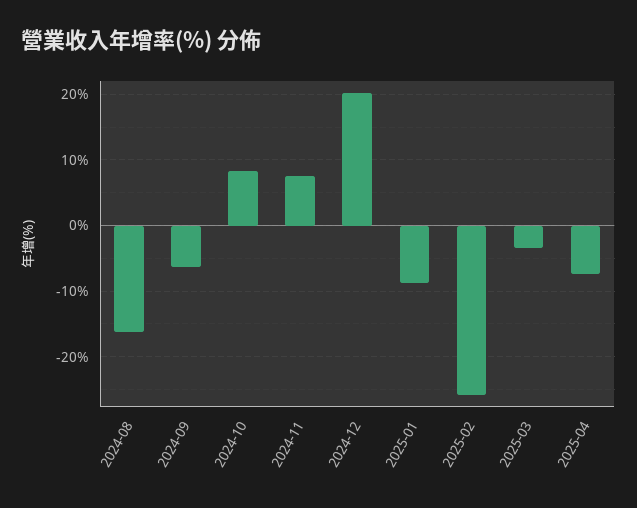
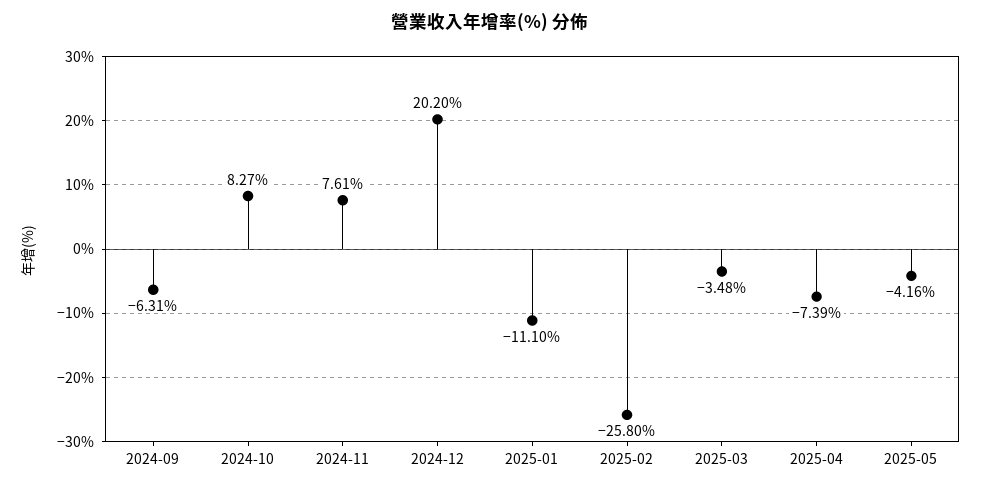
2024-08: -16 -> none
2025-01: -9 -> -11.1
2025-05: none -> -4.16

